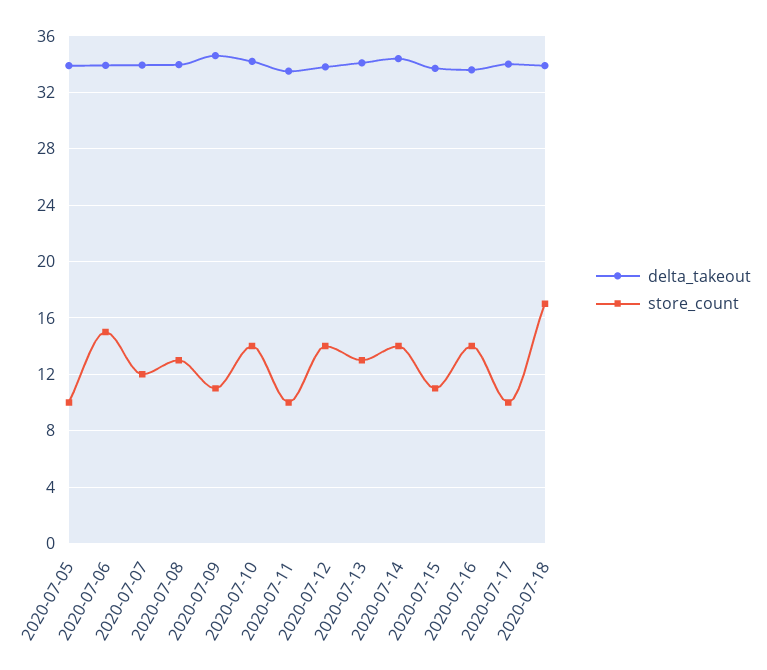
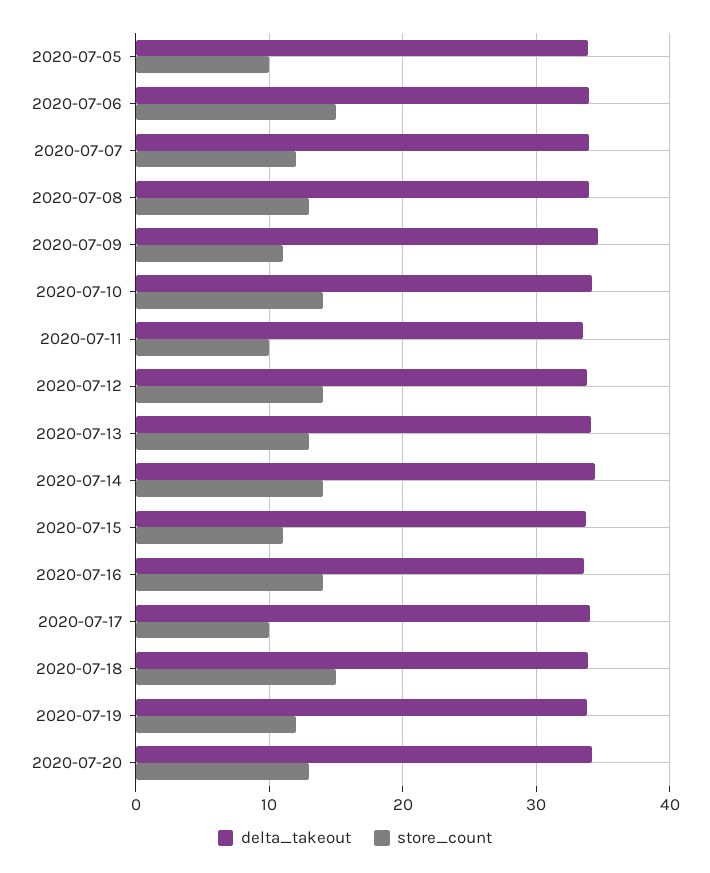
store_count, 2020-07-18: 17 -> 15
delta_takeout, 2020-07-19: none -> 34
store_count, 2020-07-19: none -> 12
delta_takeout, 2020-07-20: none -> 34
store_count, 2020-07-20: none -> 13

